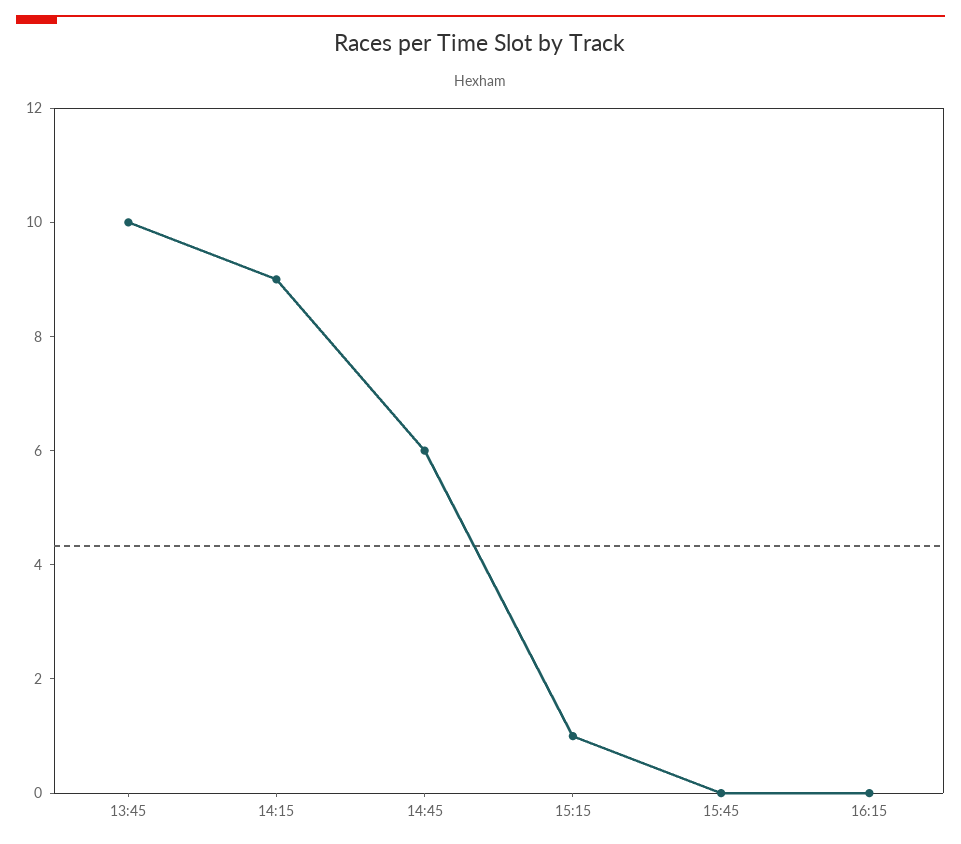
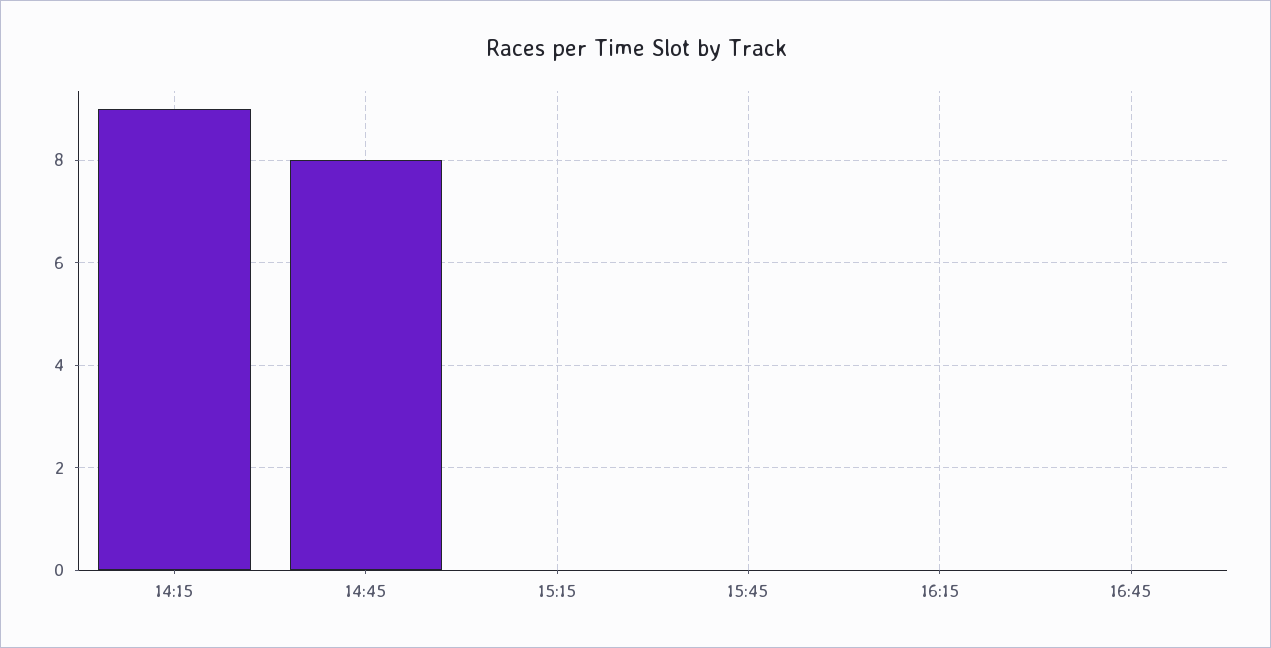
13:45: 10 -> none
14:45: 6 -> 8
15:15: 1 -> 0
16:45: none -> 0

